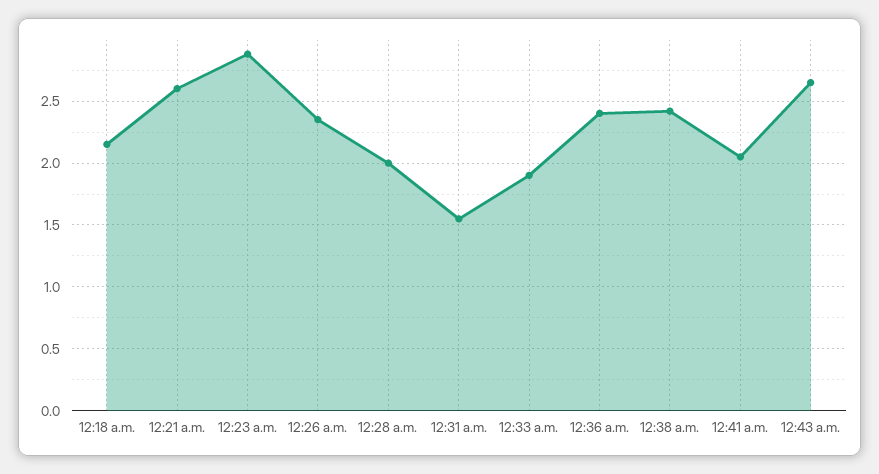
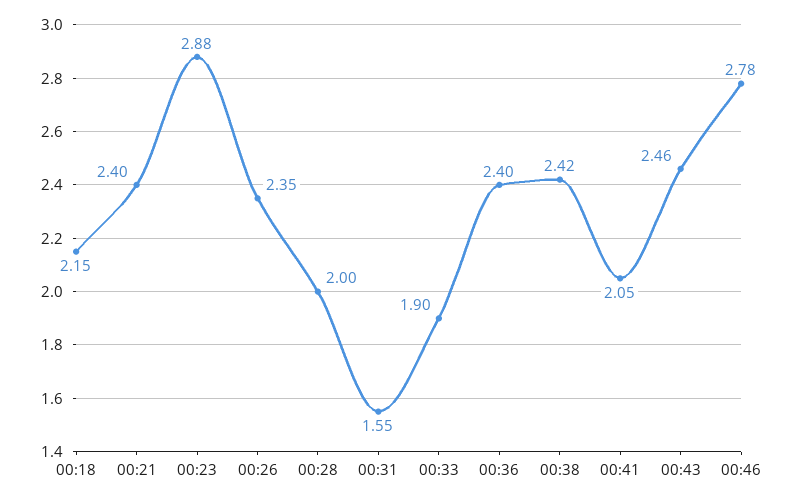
12:21 a.m.: 2.6 -> 2.4
12:43 a.m.: 2.65 -> 2.46
00:46: none -> 2.78

